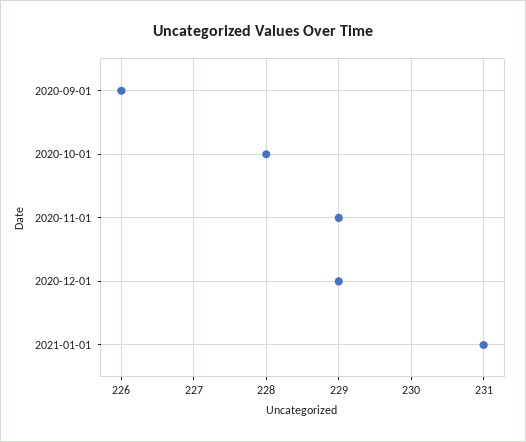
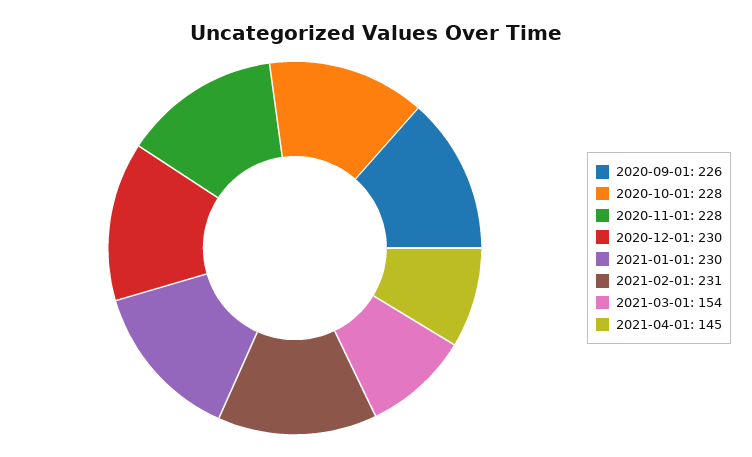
2020-11-01: 229 -> 228
2020-12-01: 229 -> 230
2021-01-01: 231 -> 230
2021-02-01: none -> 231
2021-03-01: none -> 154
2021-04-01: none -> 145

